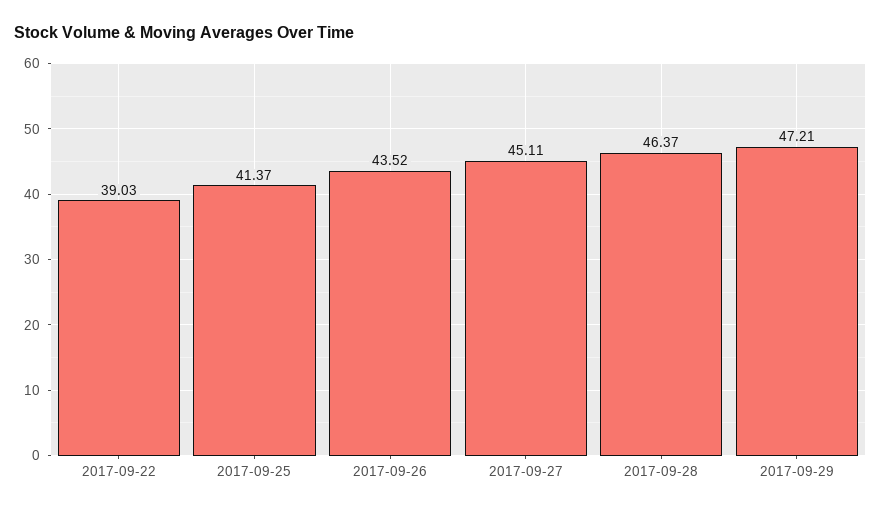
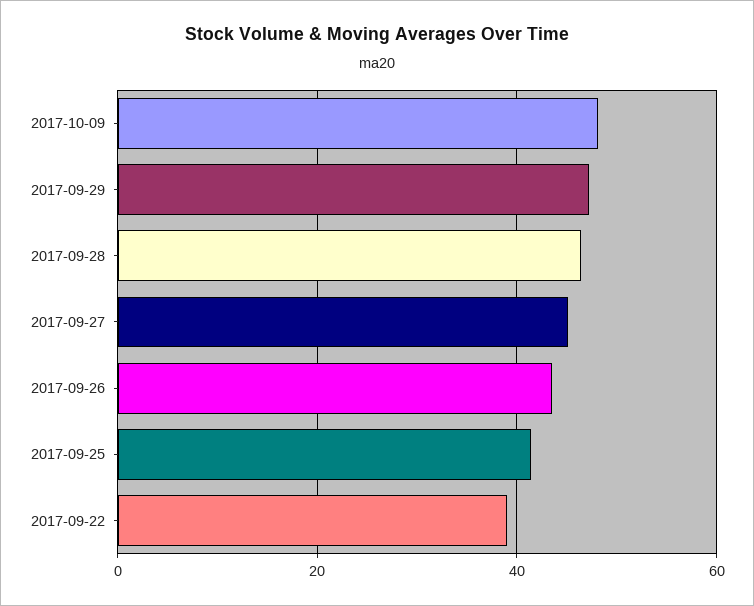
2017-10-09: none -> 48

